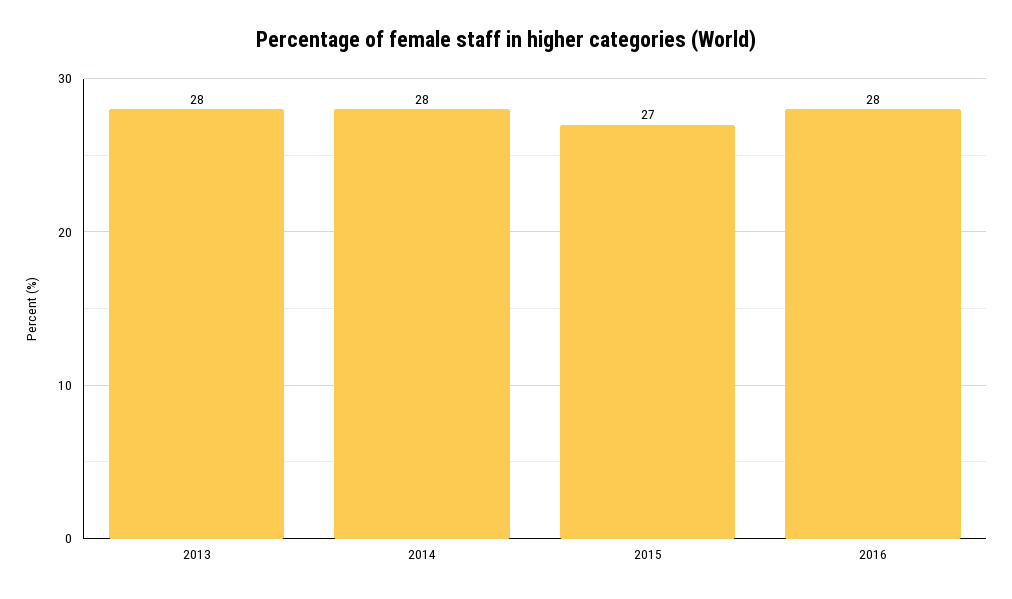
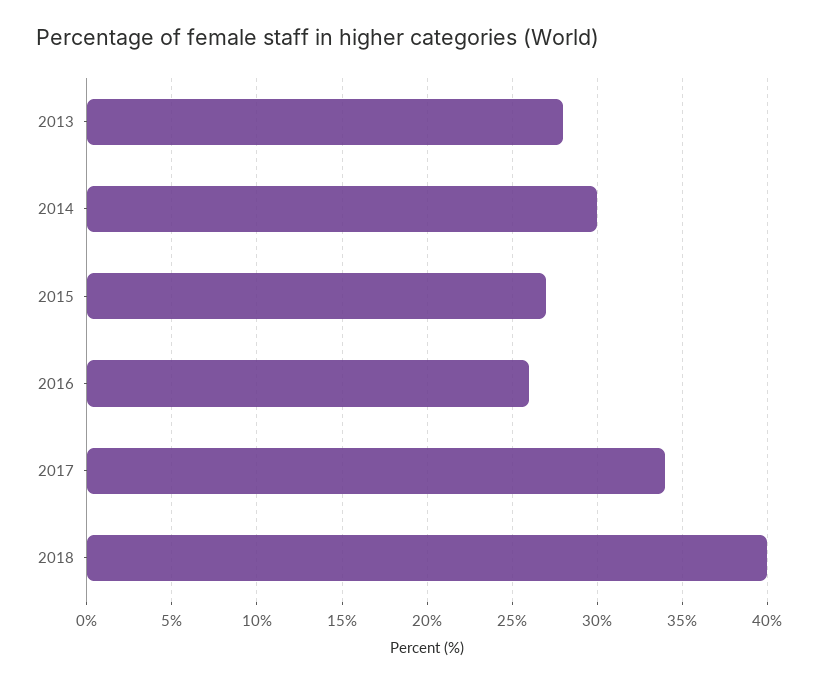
2014: 28 -> 30
2016: 28 -> 26
2017: none -> 34
2018: none -> 40

